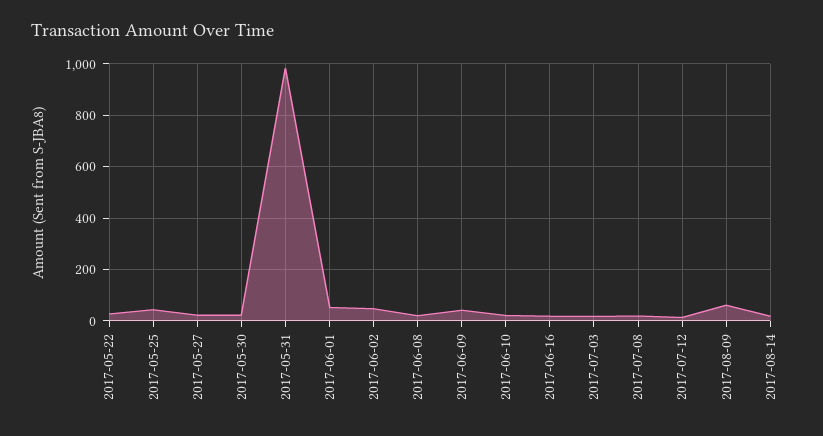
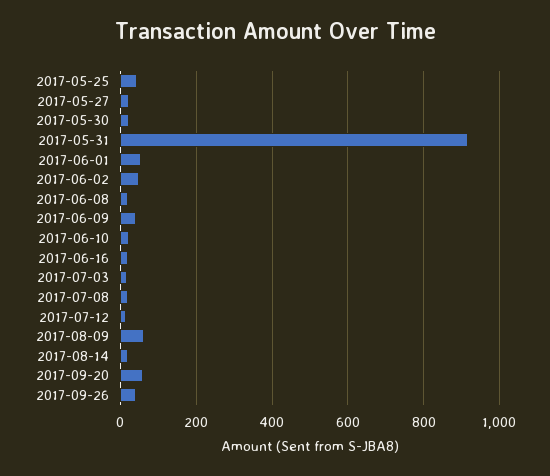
2017-05-22: 25 -> none
2017-05-31: 975 -> 920
2017-09-20: none -> 60
2017-09-26: none -> 40

